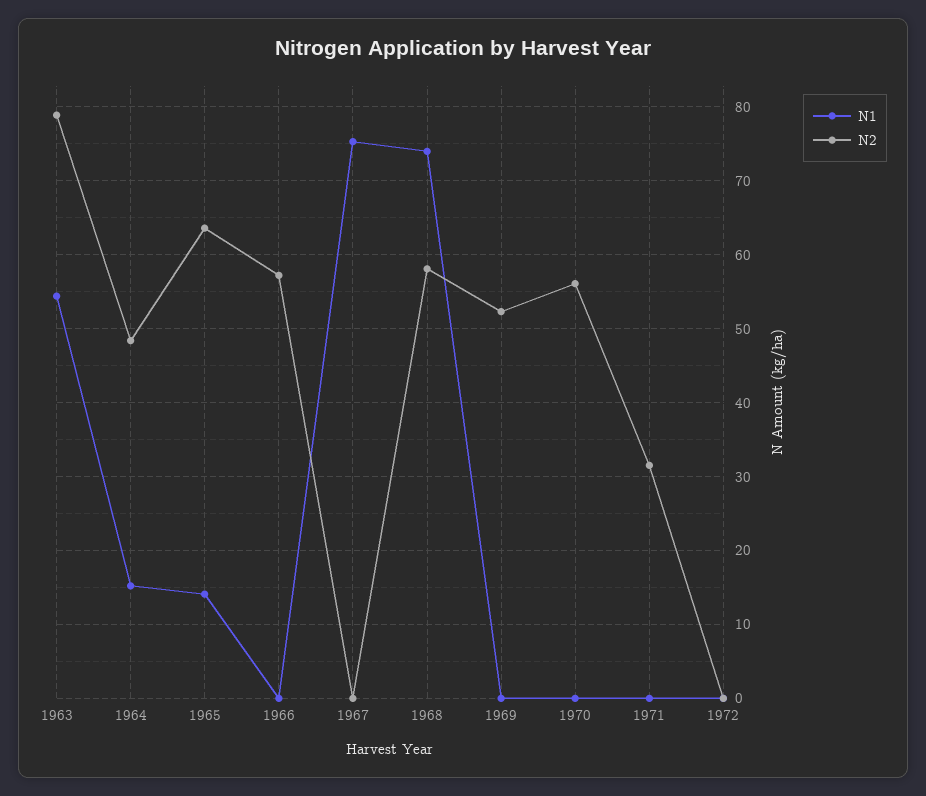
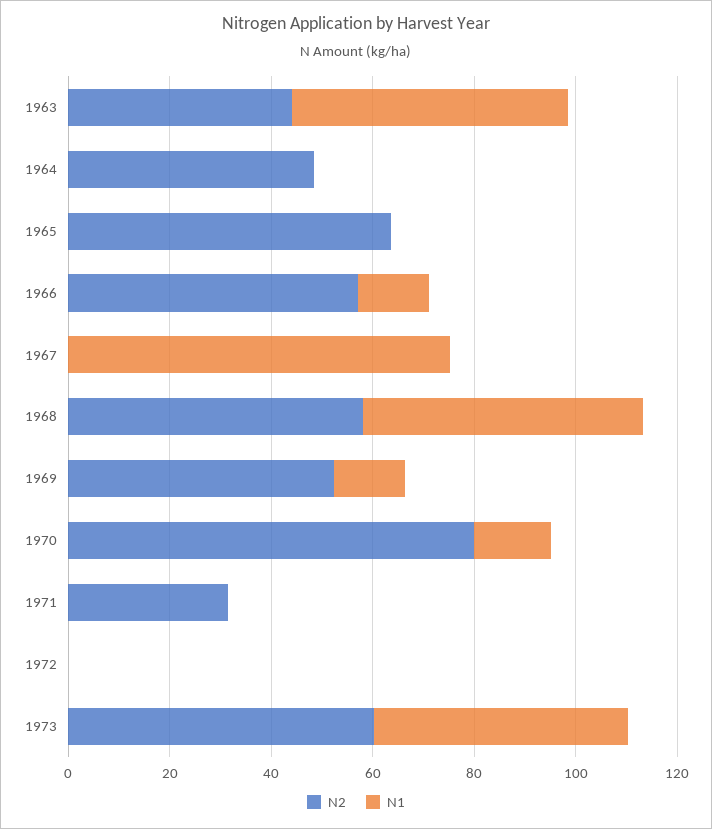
N2, 1963: 79 -> 45
N1, 1964: 15 -> 0
N1, 1965: 14 -> 0
N1, 1966: 0 -> 15
N1, 1968: 74 -> 55
N1, 1969: 0 -> 15
N1, 1970: 0 -> 15
N2, 1970: 56 -> 80
N2, 1973: none -> 60
N1, 1973: none -> 50

